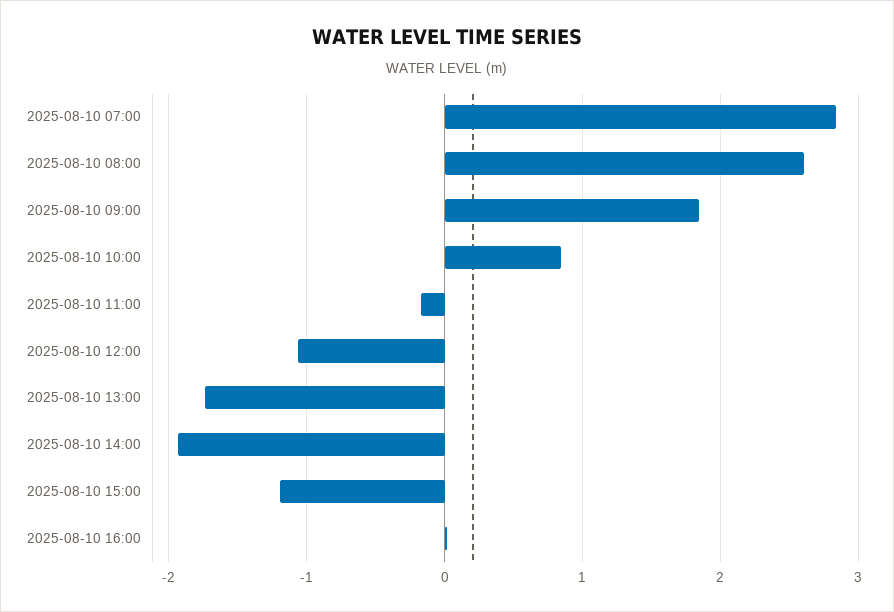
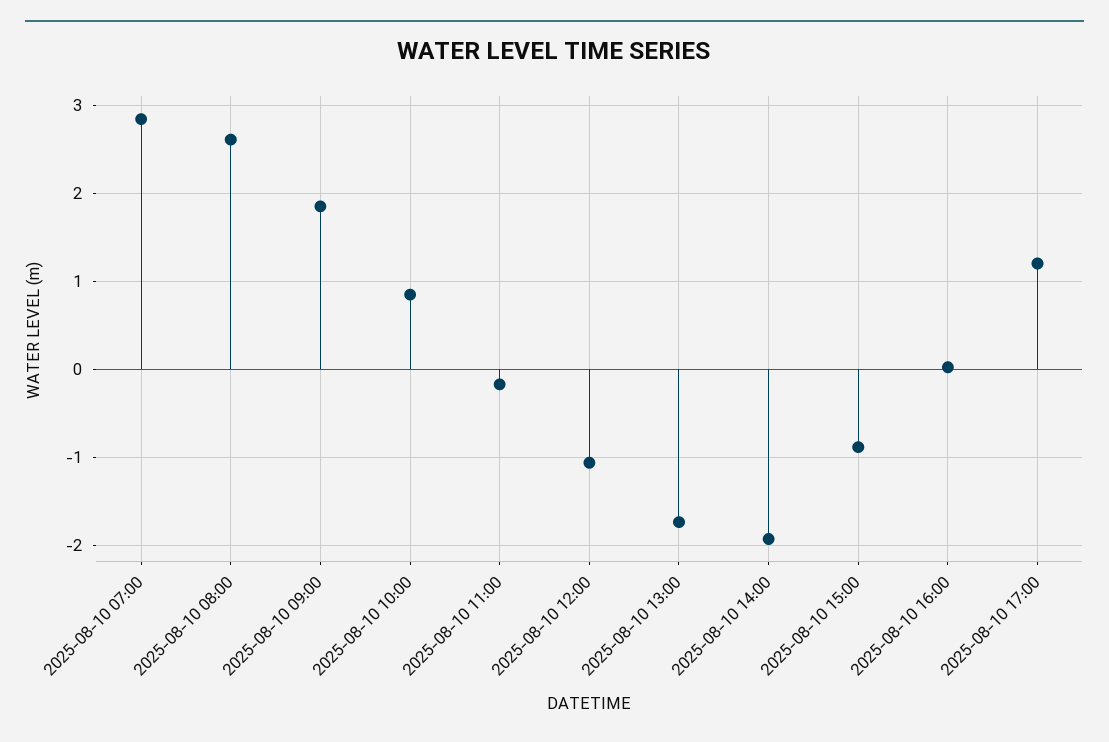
2025-08-10 15:00: -1.2 -> -0.9
2025-08-10 17:00: none -> 1.2

